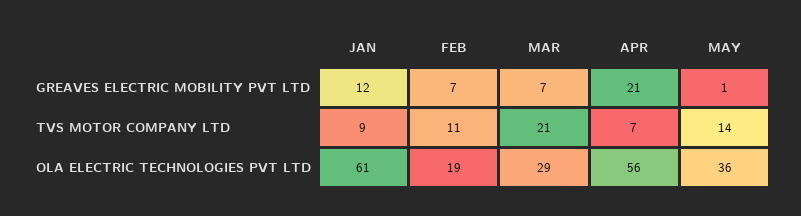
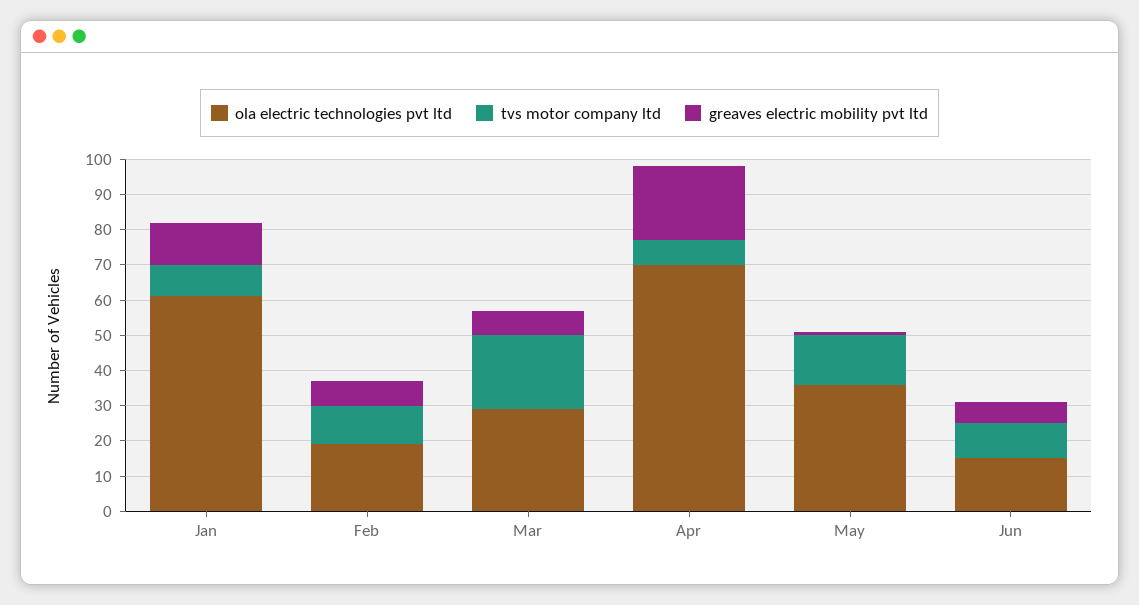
OLA ELECTRIC TECHNOLOGIES PVT LTD, APR: 56 -> 70
OLA ELECTRIC TECHNOLOGIES PVT LTD, Jun: none -> 15
TVS MOTOR COMPANY LTD, Jun: none -> 10
GREAVES ELECTRIC MOBILITY PVT LTD, Jun: none -> 5

